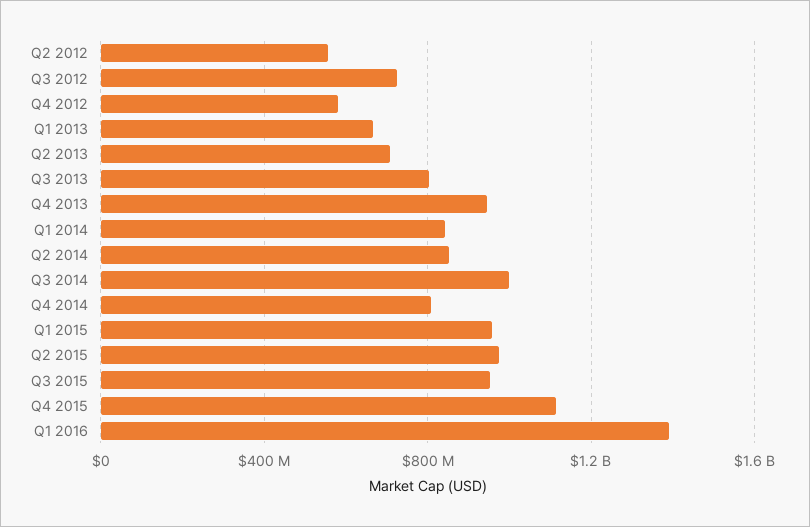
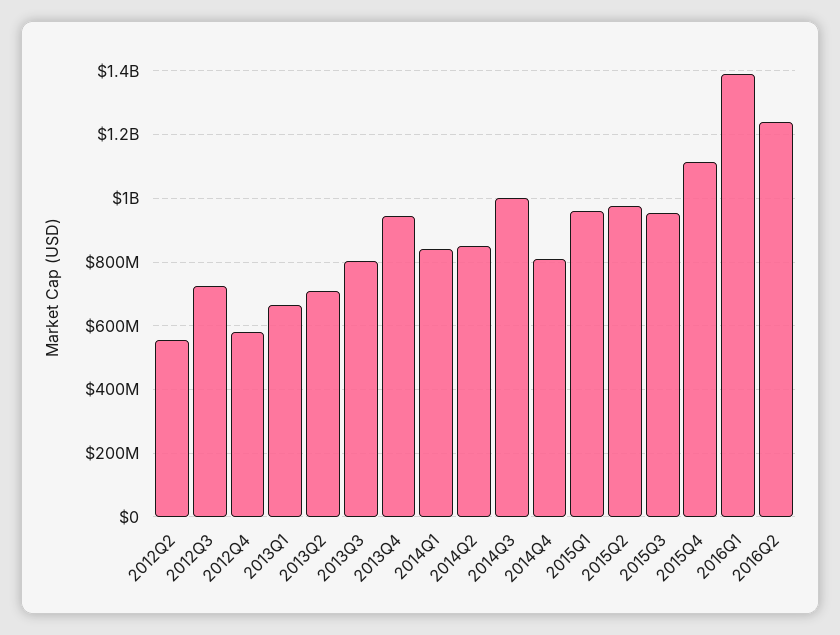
2016Q2: none -> 1240000000

